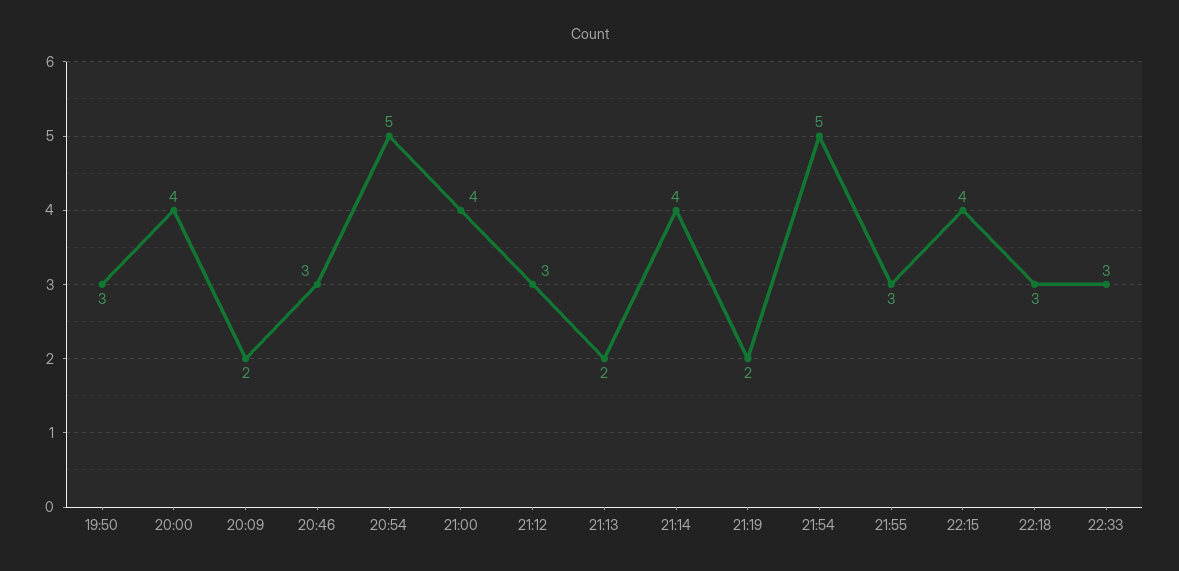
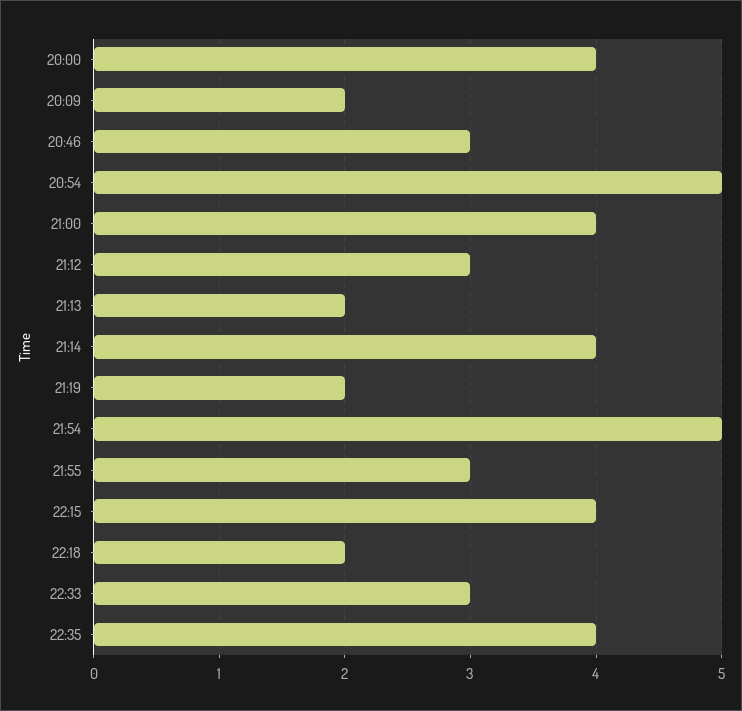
19:50: 3 -> none
22:18: 3 -> 2
22:35: none -> 4

